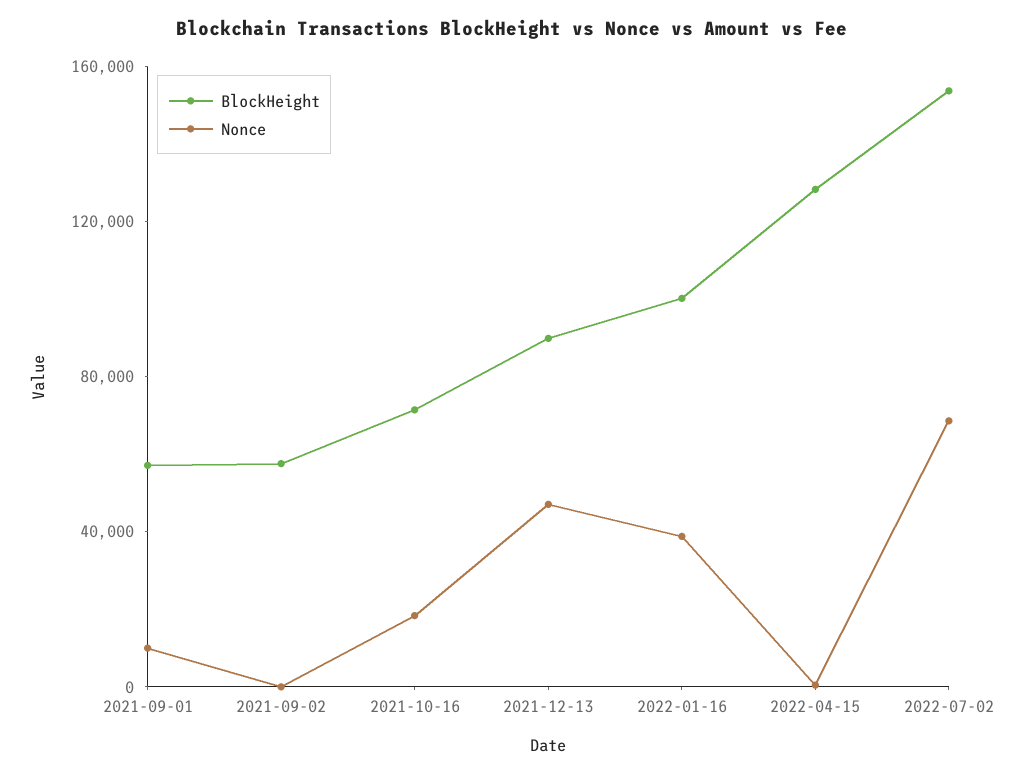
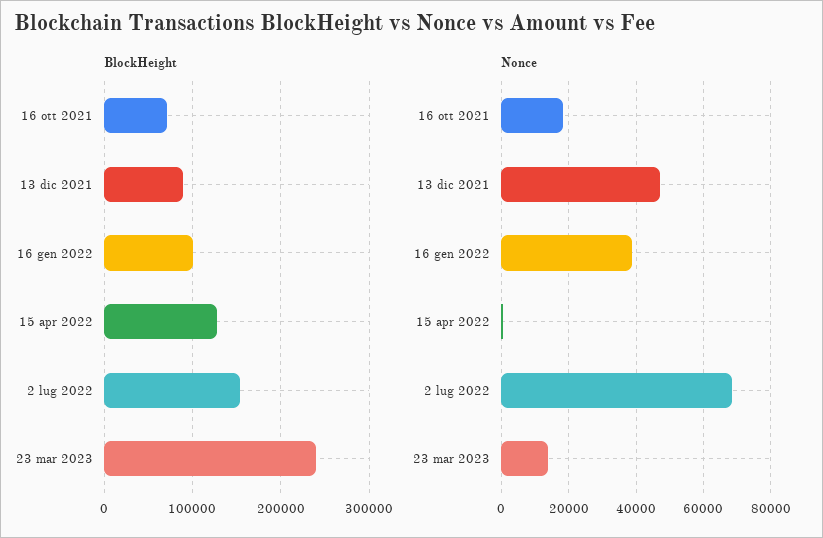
BlockHeight, 2021-09-01: 60000 -> none
Nonce, 2021-09-01: 10000 -> none
BlockHeight, 2021-09-02: 60000 -> none
Nonce, 2021-09-02: 0 -> none
BlockHeight, 23 mar 2023: none -> 240000
Nonce, 23 mar 2023: none -> 14000

